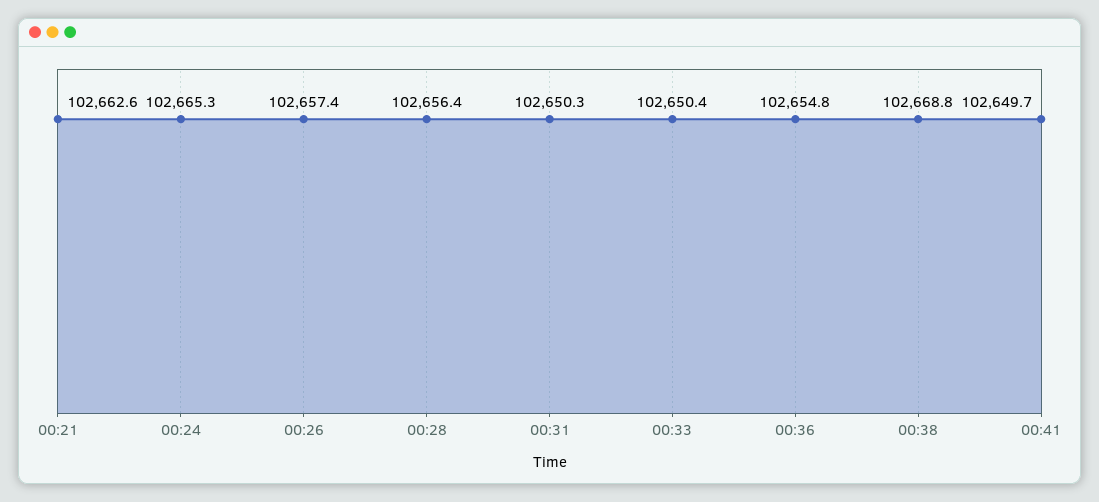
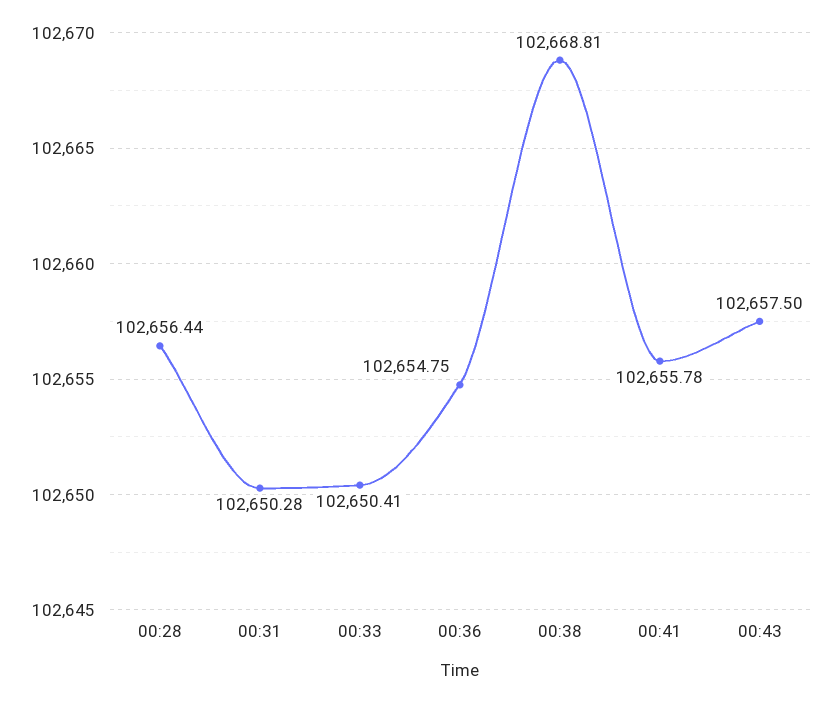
00:21: 102662.6 -> none
00:24: 102665.3 -> none
00:26: 102657.4 -> none
00:41: 102649.7 -> 102655.78
00:43: none -> 102657.5

